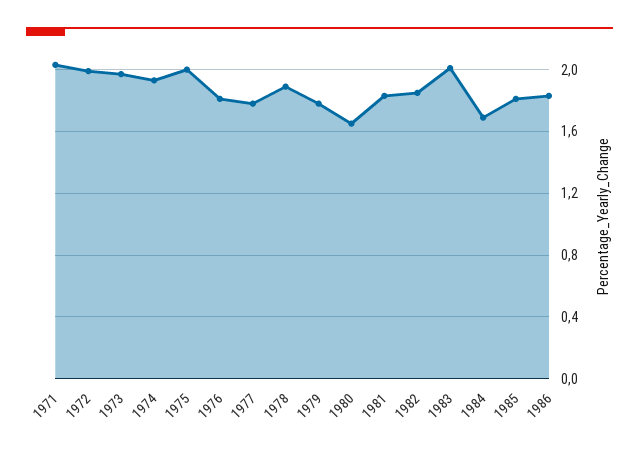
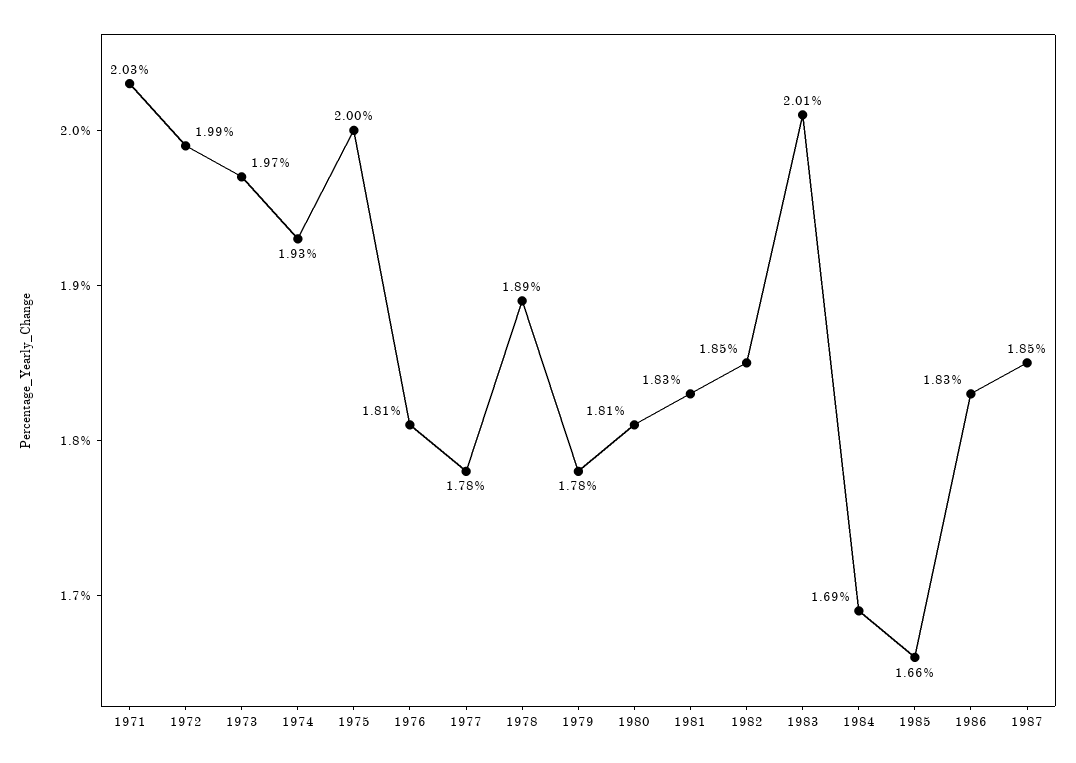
1980: 1.65 -> 1.81
1985: 1.8 -> 1.66
1987: none -> 1.85

